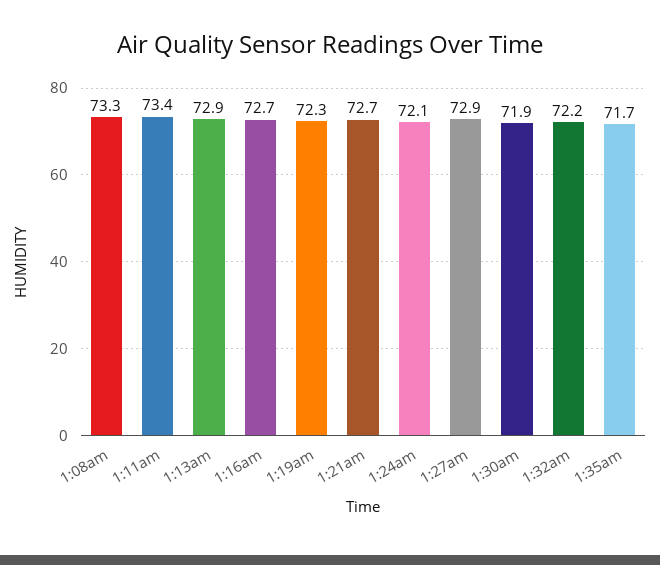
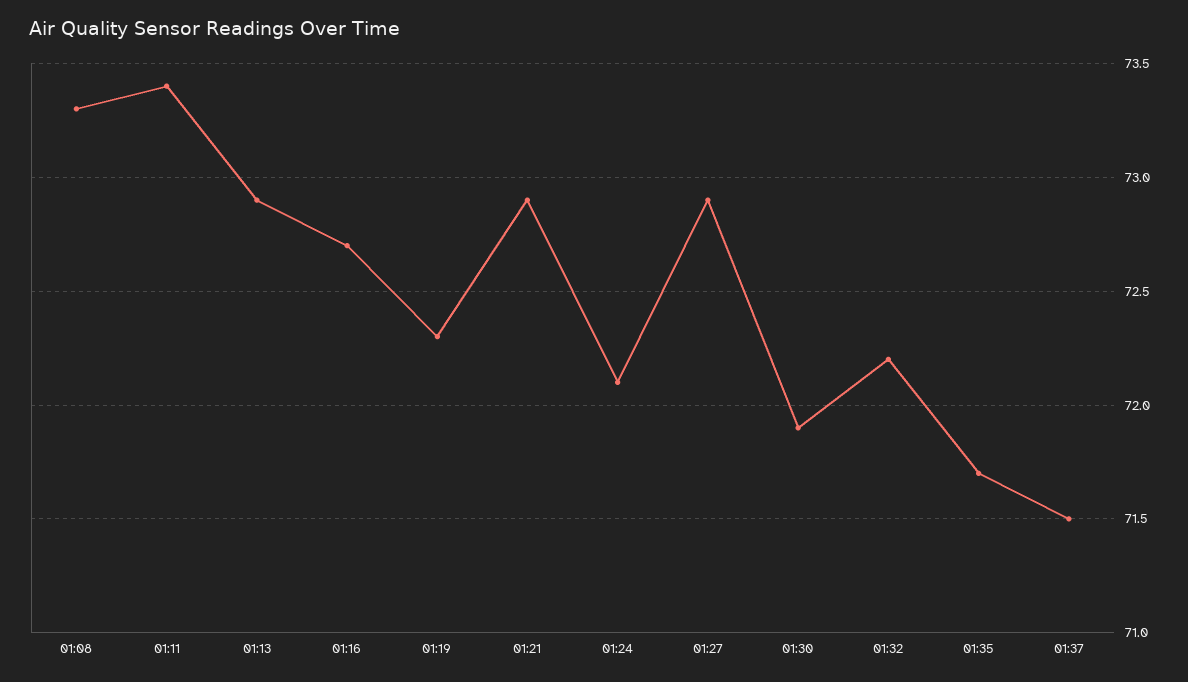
1:21am: 72.7 -> 72.9
01:37: none -> 71.5

